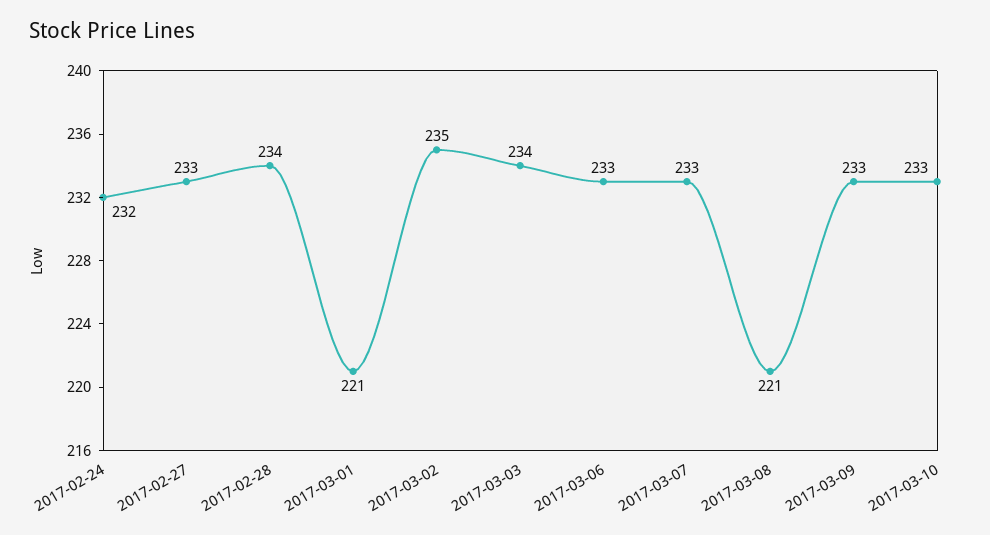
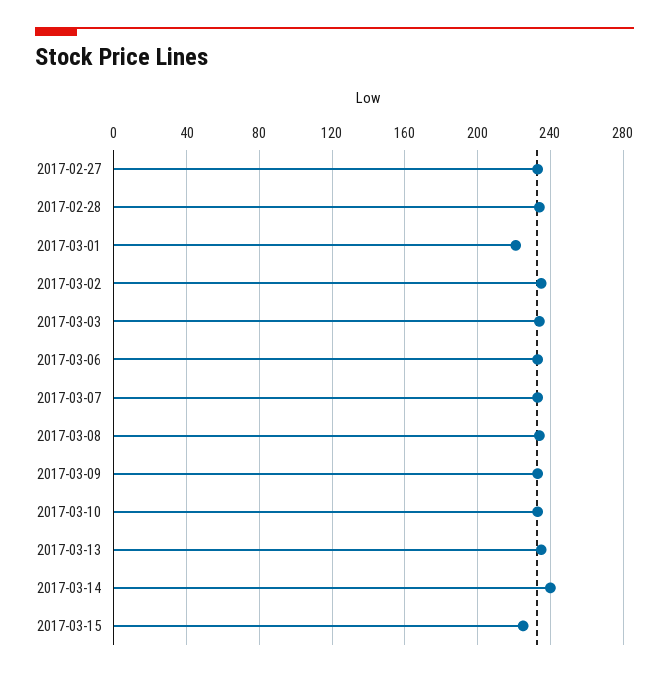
2017-02-24: 232 -> none
2017-03-08: 221 -> 235
2017-03-13: none -> 235
2017-03-14: none -> 240
2017-03-15: none -> 225

